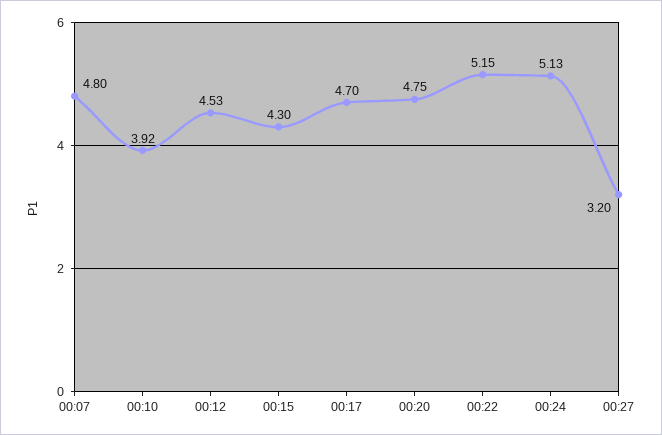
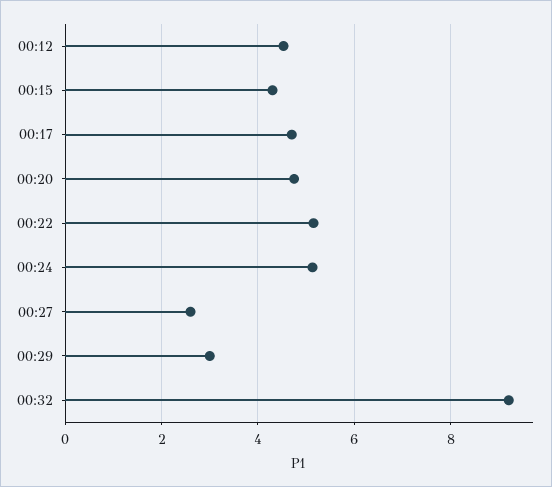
00:07: 4.8 -> none
00:10: 3.92 -> none
00:27: 3.2 -> 2.6
00:29: none -> 3
00:32: none -> 9.2

